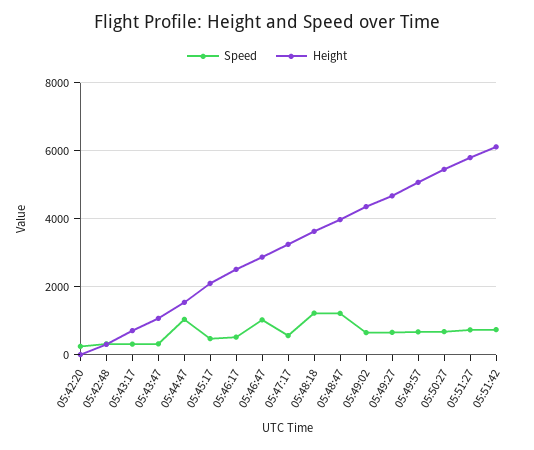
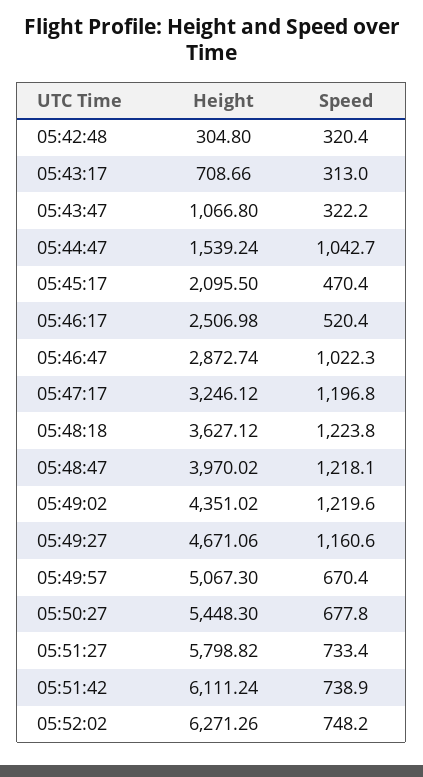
Speed, 05:42:20: 200 -> none
Height, 05:42:20: 0 -> none
Speed, 05:47:17: 600 -> 1196.8
Speed, 05:49:02: 600 -> 1219.6
Speed, 05:49:27: 600 -> 1160.6
Height, 05:52:02: none -> 6271.26
Speed, 05:52:02: none -> 748.2

